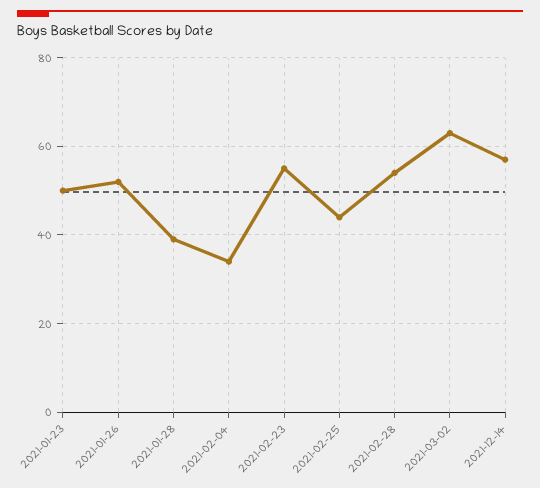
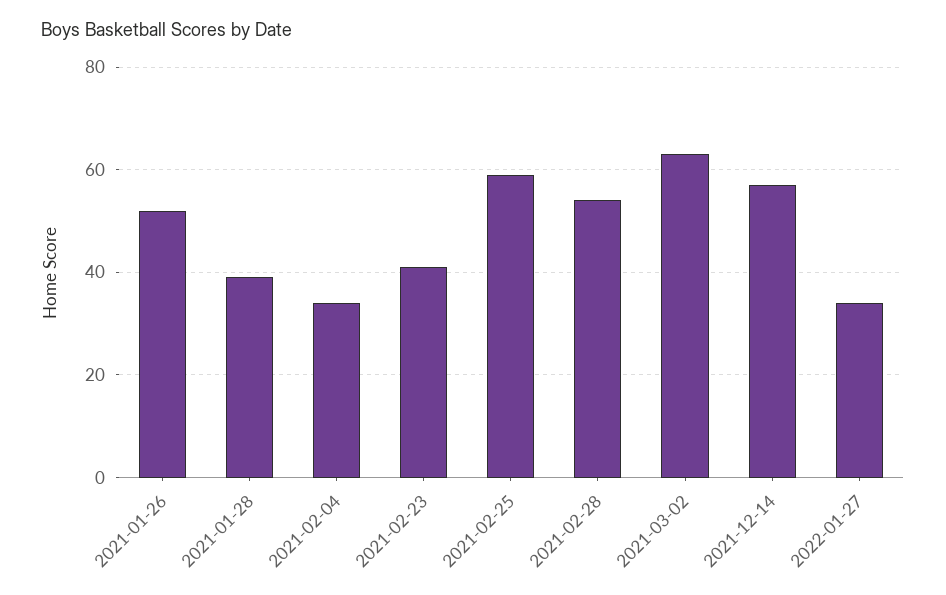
2021-01-23: 50 -> none
2021-02-23: 55 -> 40
2021-02-25: 45 -> 60
2022-01-27: none -> 35

